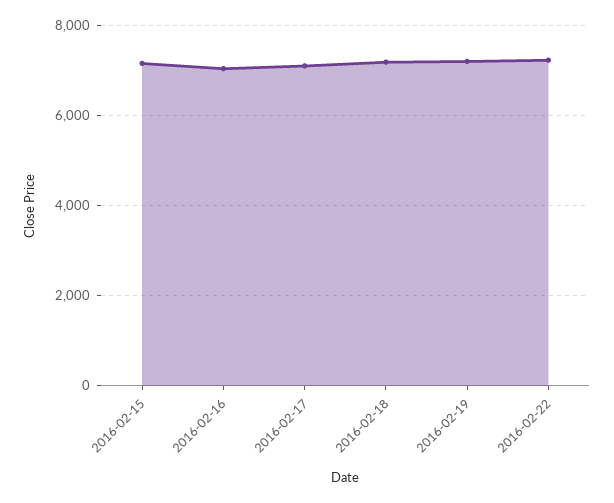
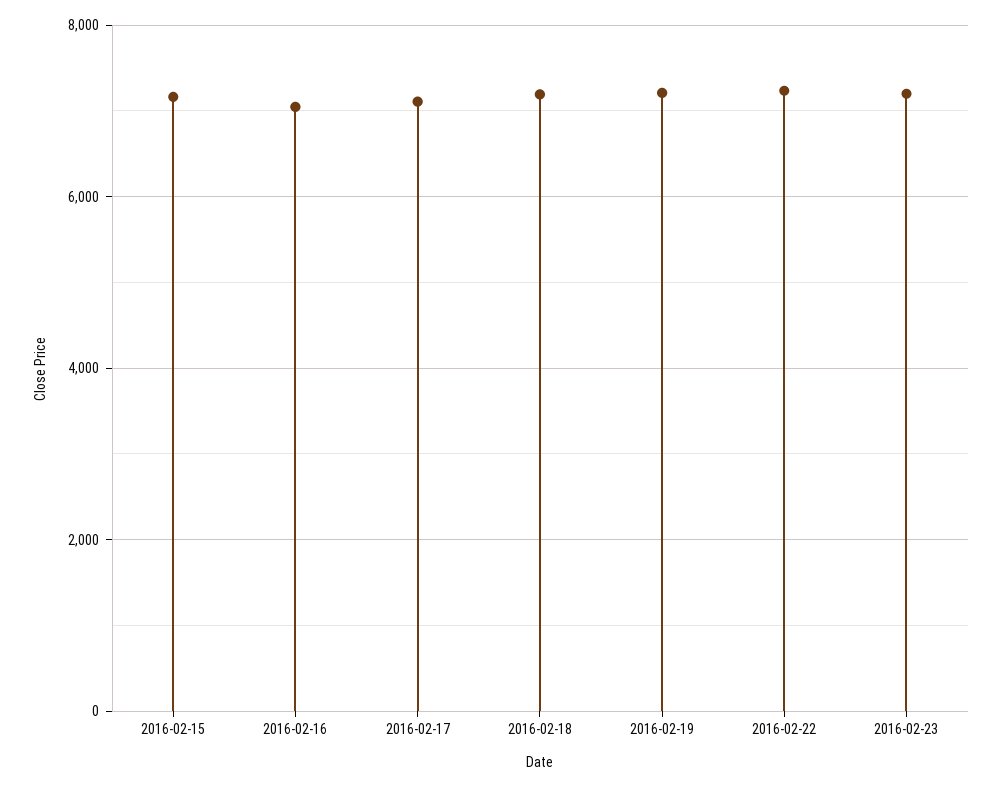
2016-02-23: none -> 7200

